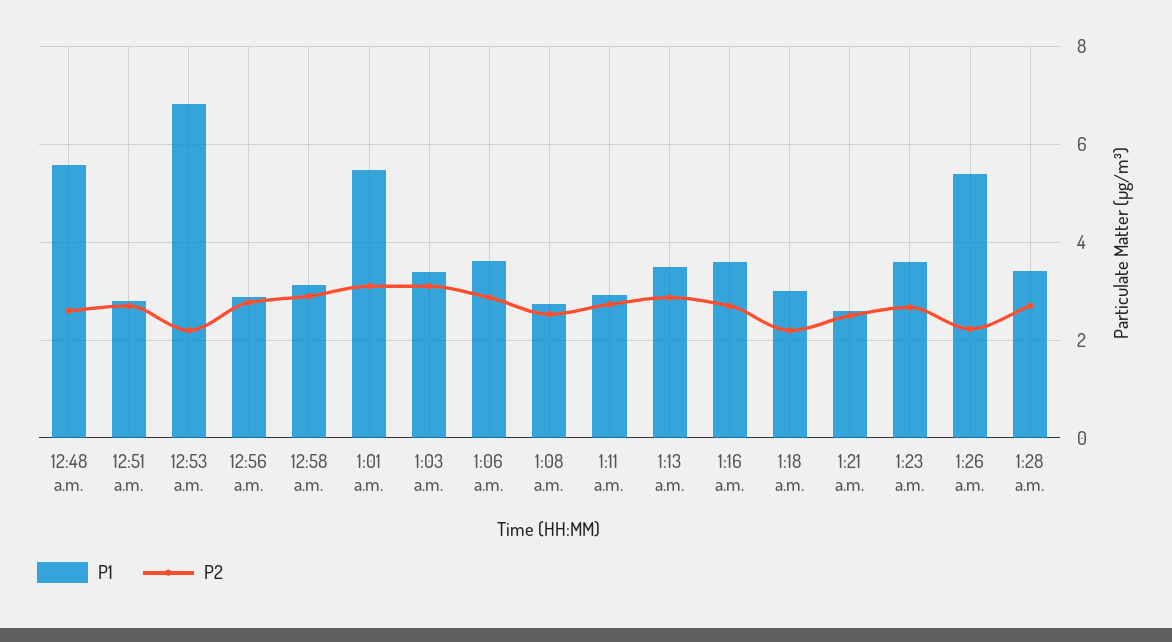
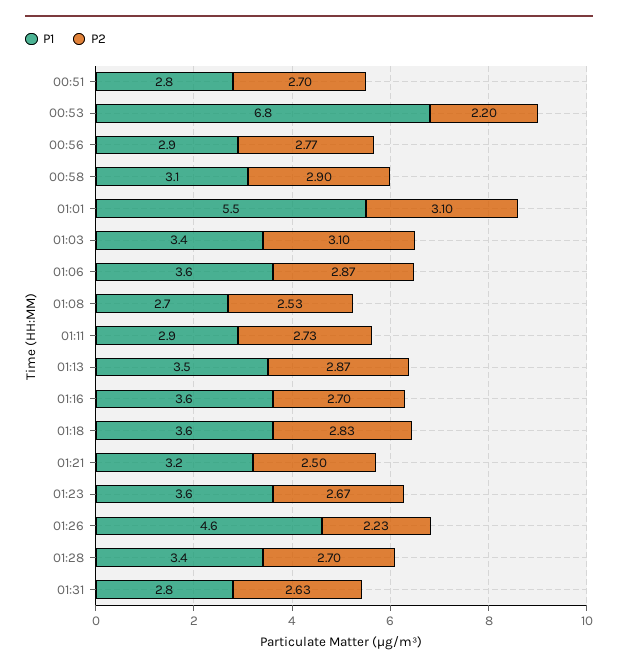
P1, 12:48 a.m.: 5.6 -> none
P2, 12:48 a.m.: 2.6 -> none
P1, 1:18 a.m.: 3 -> 3.6
P2, 1:18 a.m.: 2.2 -> 2.83
P1, 1:21 a.m.: 2.6 -> 3.2
P1, 1:26 a.m.: 5.4 -> 4.6
P1, 01:31: none -> 2.8
P2, 01:31: none -> 2.63

